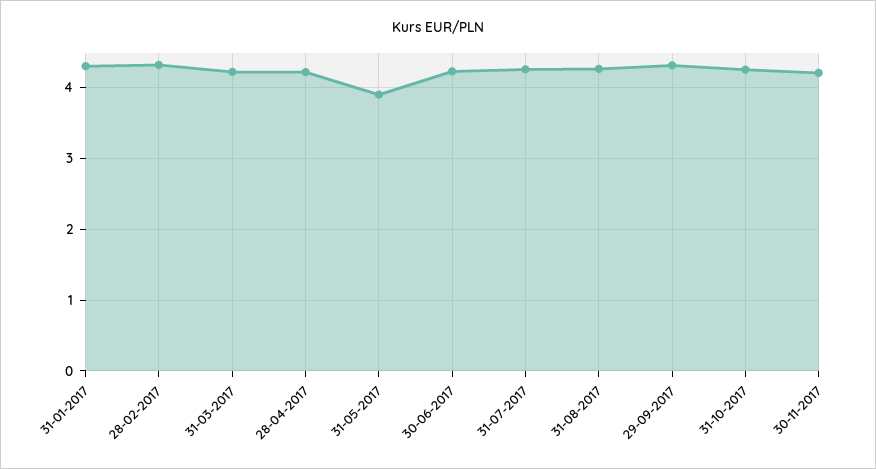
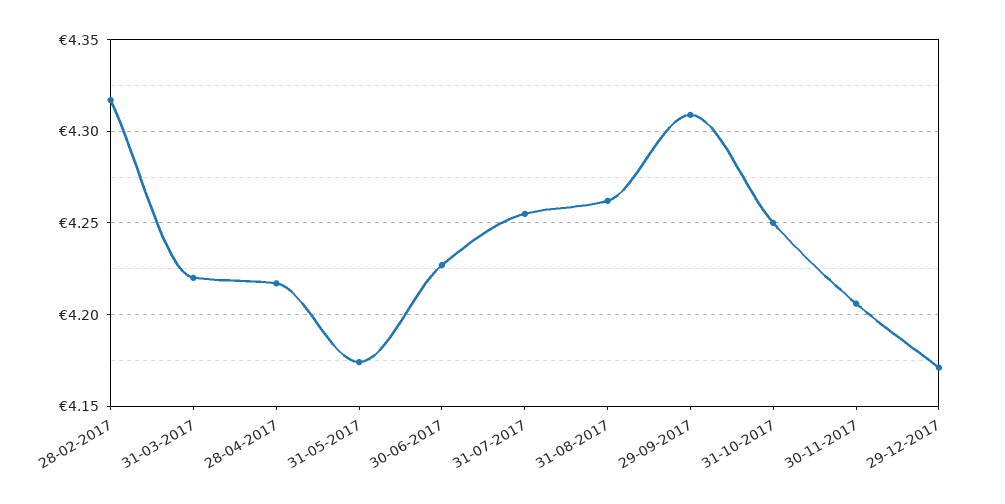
31-01-2017: 4.3 -> none
31-05-2017: 3.9 -> 4.175
29-12-2017: none -> 4.17

